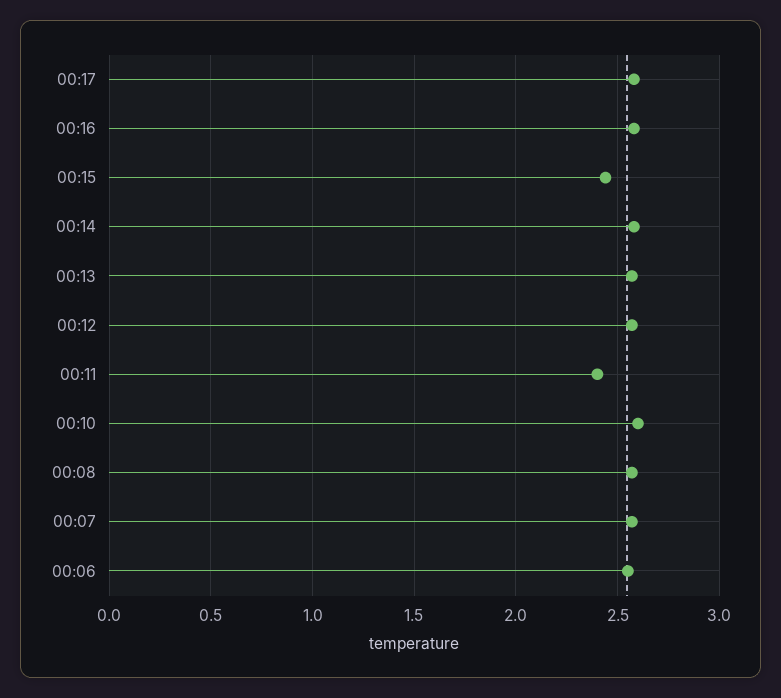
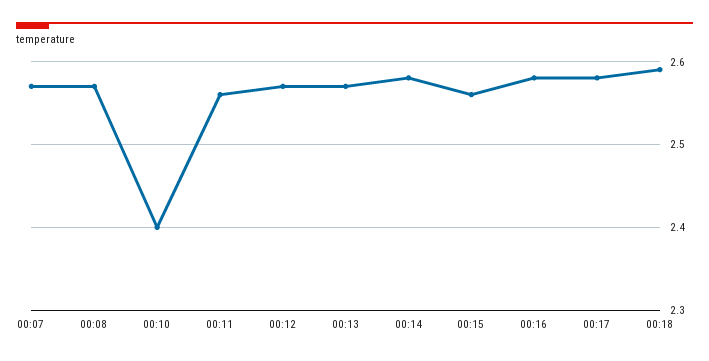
00:15: 2.45 -> 2.56
00:11: 2.4 -> 2.56
00:10: 2.6 -> 2.4
00:06: 2.55 -> none
00:18: none -> 2.59

